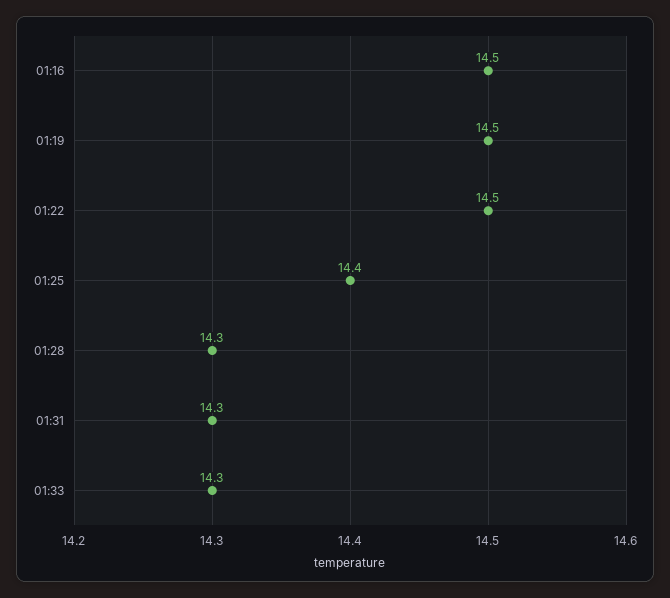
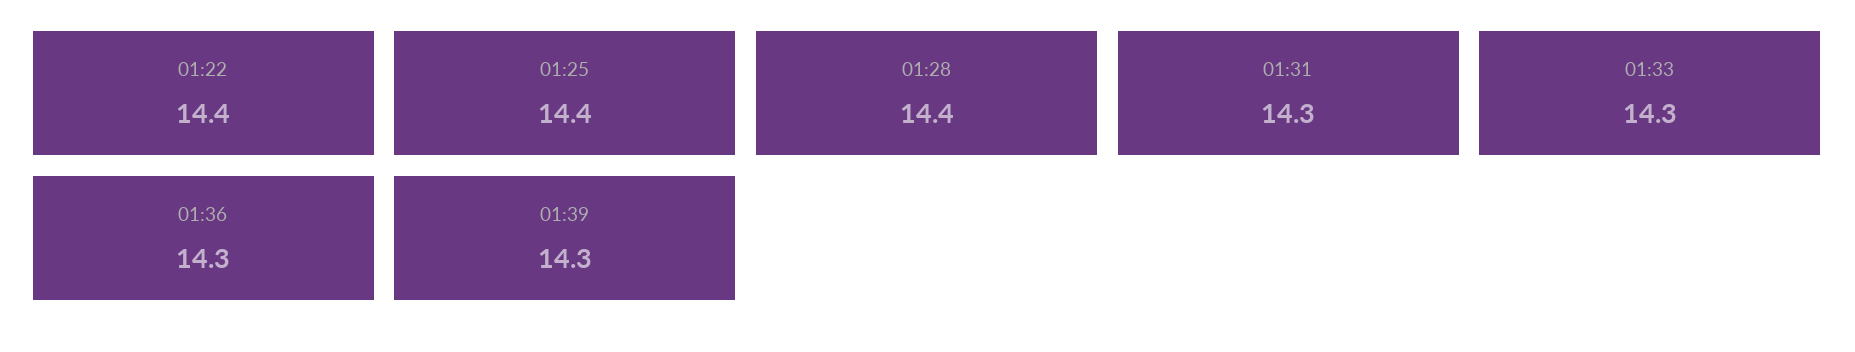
01:16: 14.5 -> none
01:19: 14.5 -> none
01:22: 14.5 -> 14.4
01:28: 14.3 -> 14.4
01:36: none -> 14.3
01:39: none -> 14.3

